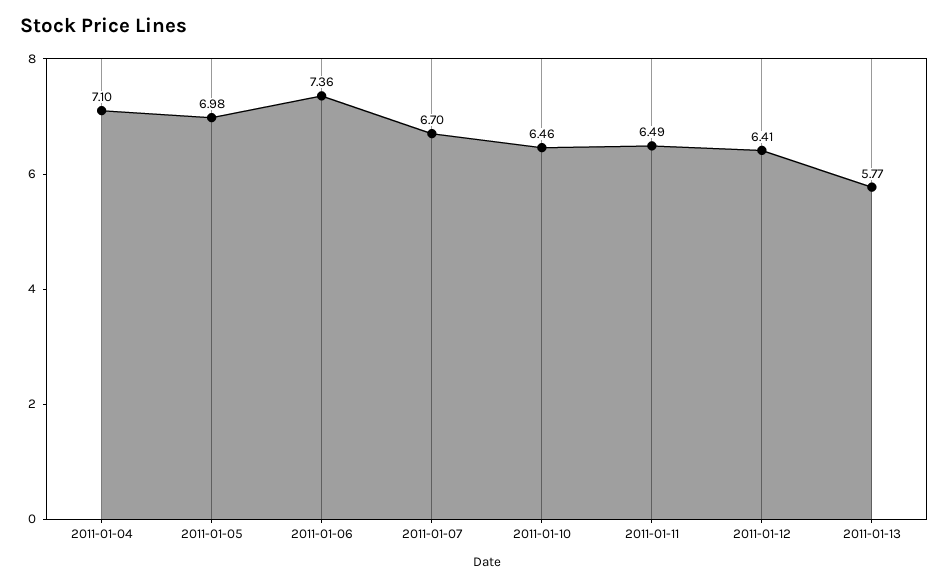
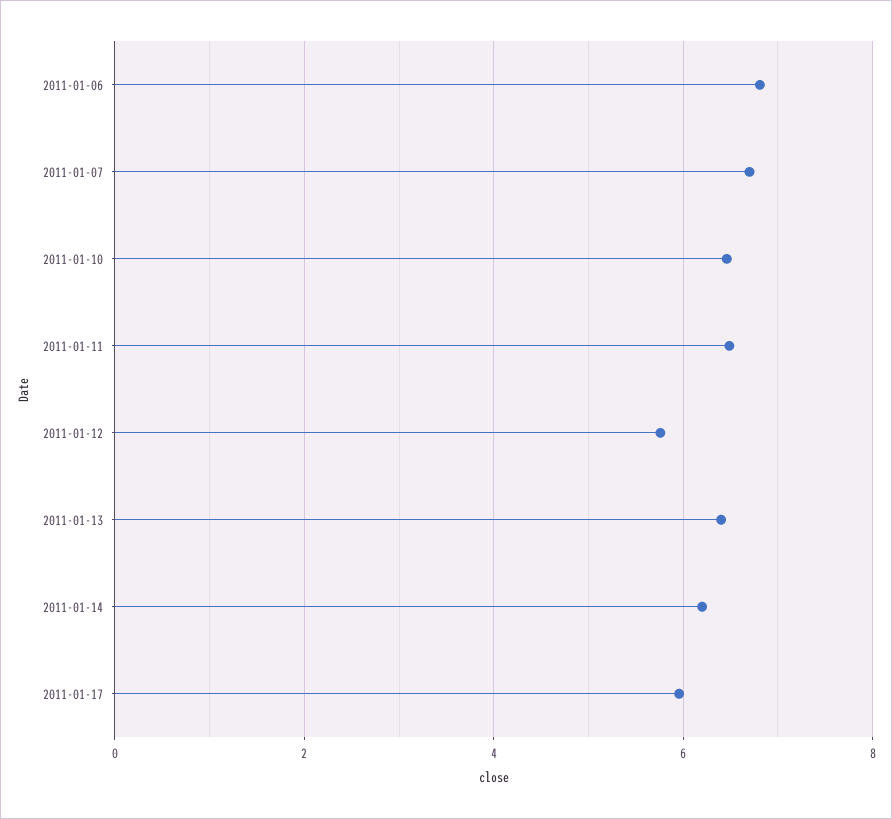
2011-01-04: 7.1 -> none
2011-01-05: 6.98 -> none
2011-01-06: 7.36 -> 6.8
2011-01-12: 6.41 -> 5.8
2011-01-13: 5.77 -> 6.4
2011-01-14: none -> 6.2
2011-01-17: none -> 6

